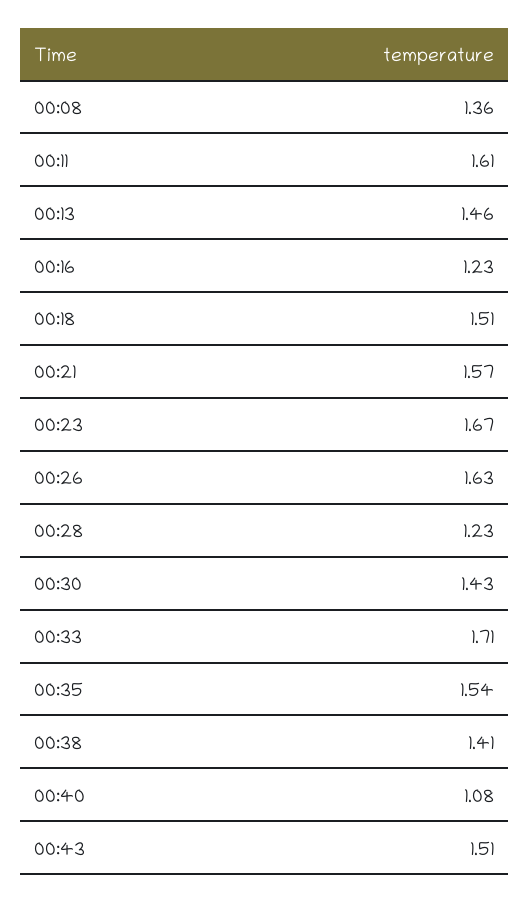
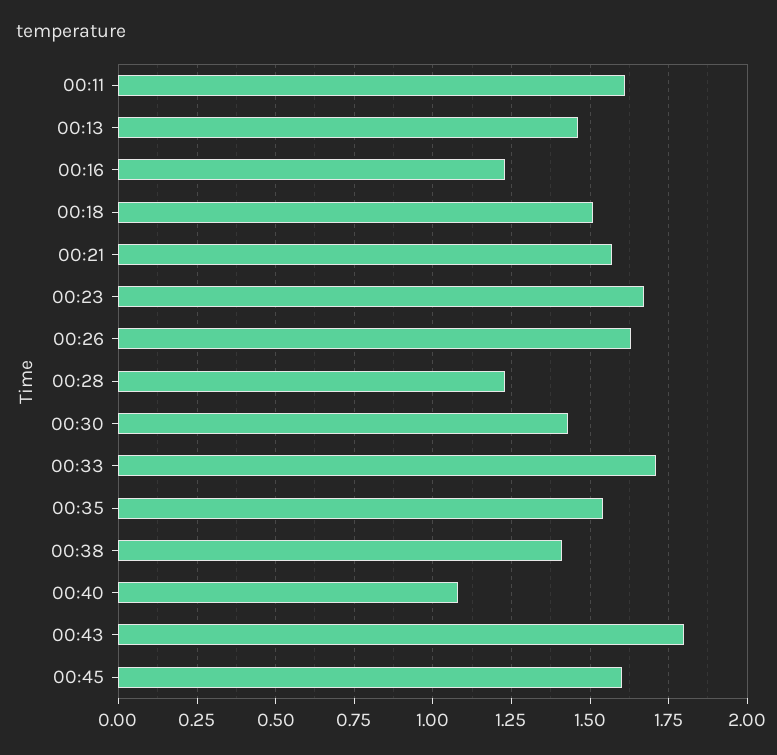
00:08: 1.36 -> none
00:43: 1.51 -> 1.8
00:45: none -> 1.6

